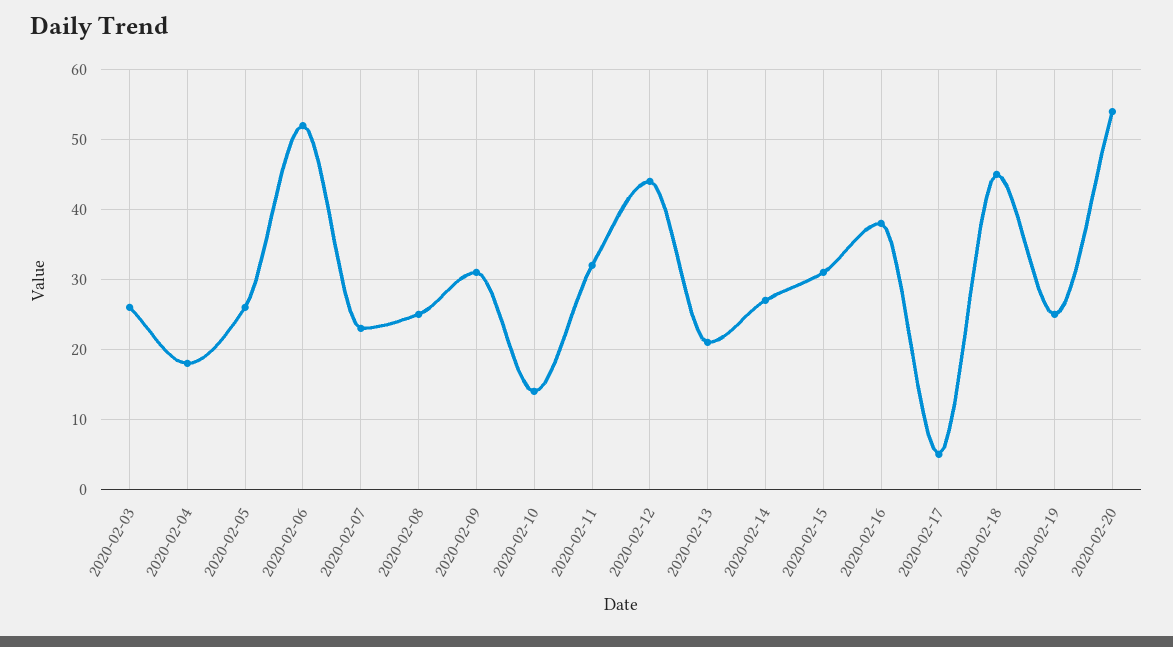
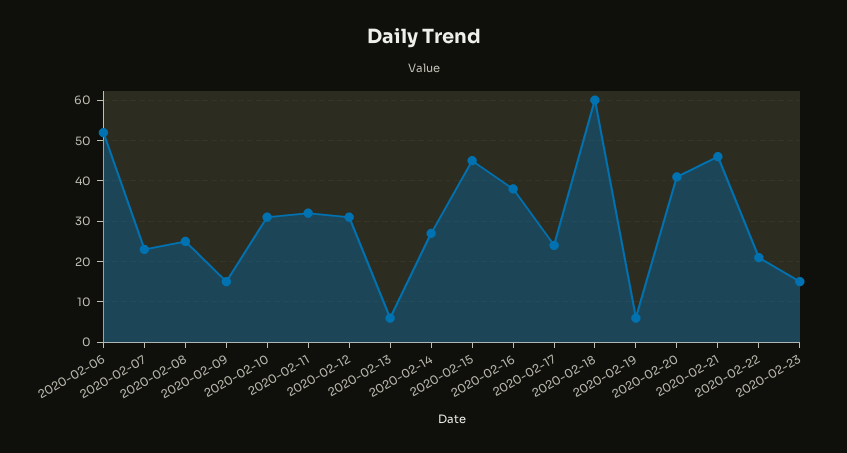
2020-02-03: 26 -> none
2020-02-04: 18 -> none
2020-02-05: 26 -> none
2020-02-09: 31 -> 15
2020-02-10: 14 -> 30
2020-02-12: 44 -> 30
2020-02-13: 21 -> 5
2020-02-15: 31 -> 45
2020-02-17: 5 -> 25
2020-02-18: 45 -> 60
2020-02-19: 25 -> 5
2020-02-20: 54 -> 40
2020-02-21: none -> 45
2020-02-22: none -> 20
2020-02-23: none -> 15

